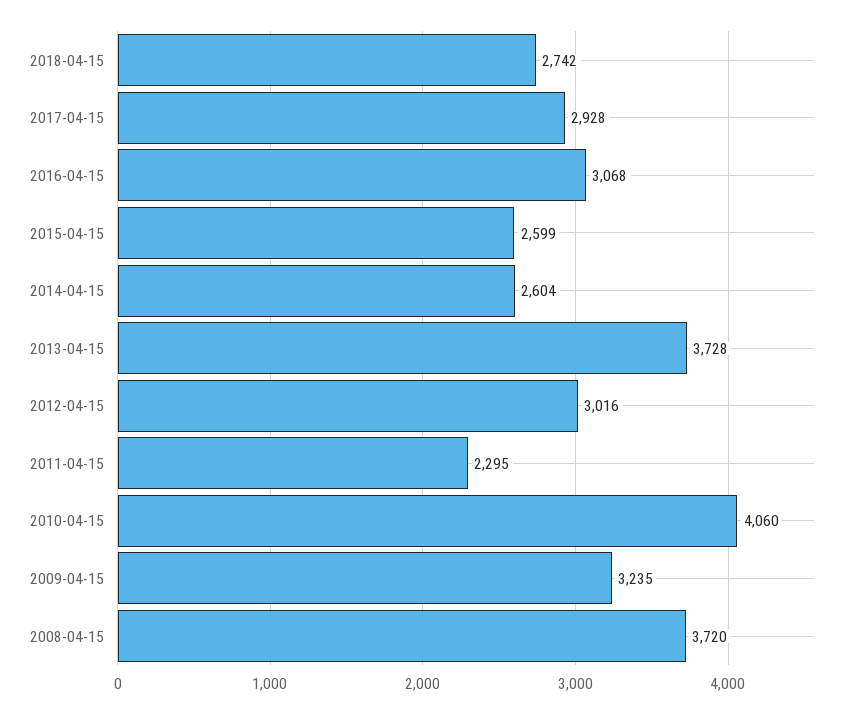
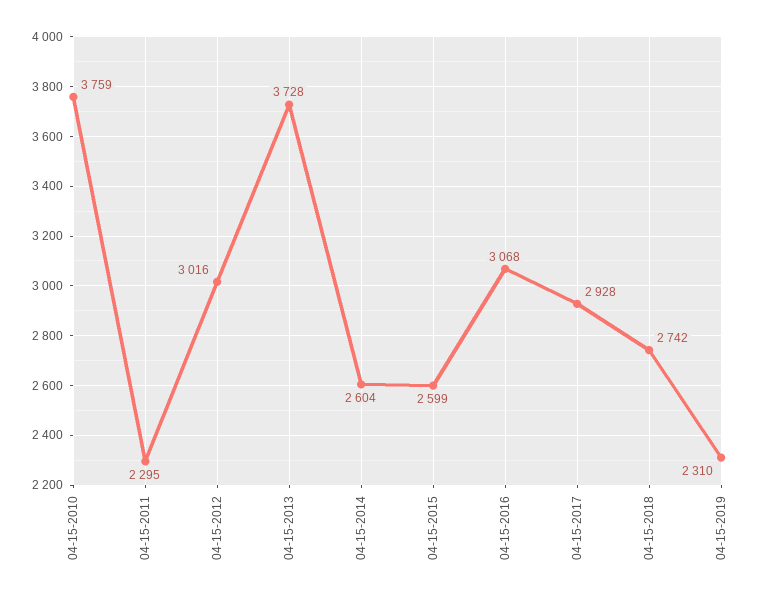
2010-04-15: 4060 -> 3759
2009-04-15: 3235 -> none
2008-04-15: 3720 -> none
04-15-2019: none -> 2310

